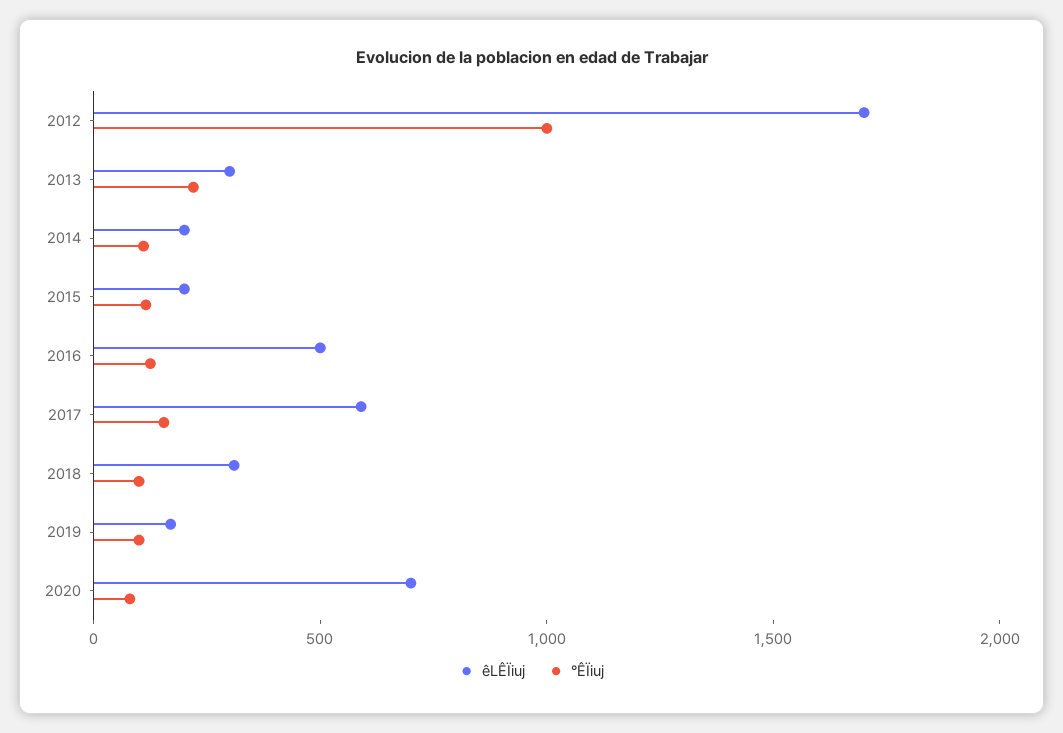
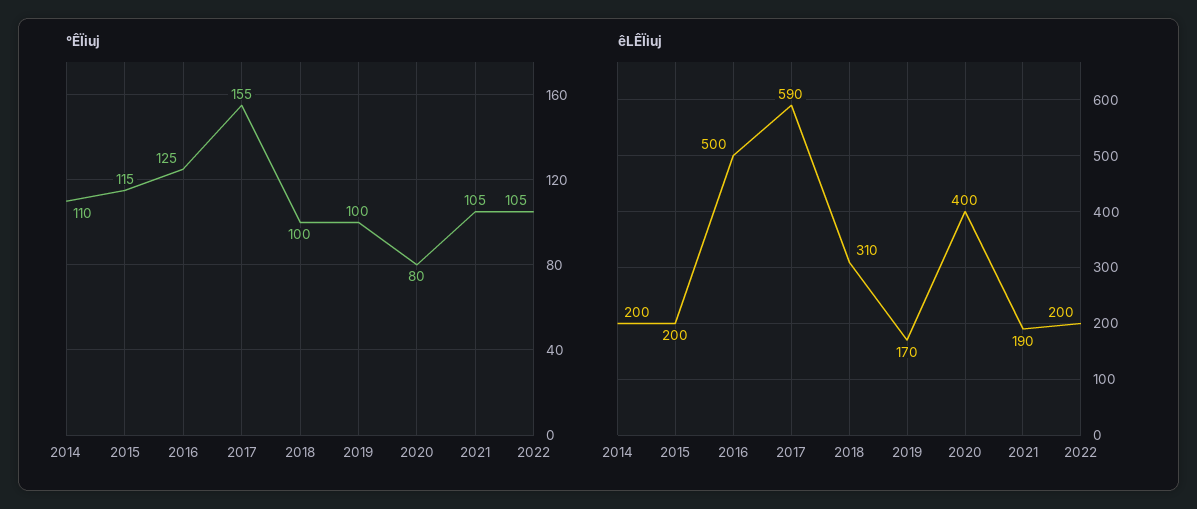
êLÊÏiuj, 2012: 1700 -> none
°ÊÏiuj, 2012: 1000 -> none
êLÊÏiuj, 2013: 300 -> none
°ÊÏiuj, 2013: 200 -> none
êLÊÏiuj, 2020: 700 -> 400
°ÊÏiuj, 2021: none -> 105
°ÊÏiuj, 2022: none -> 105
êLÊÏiuj, 2021: none -> 190
êLÊÏiuj, 2022: none -> 200

